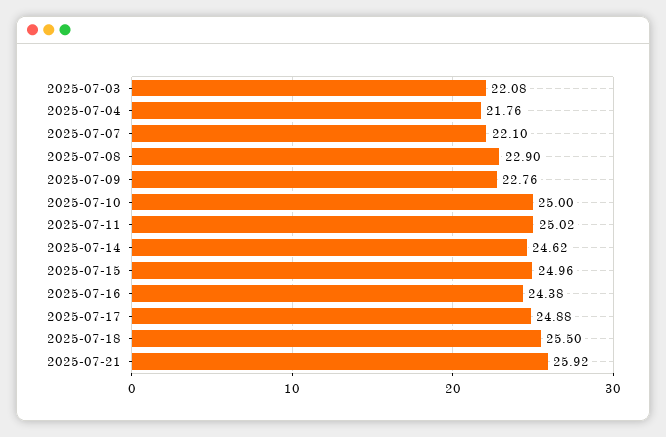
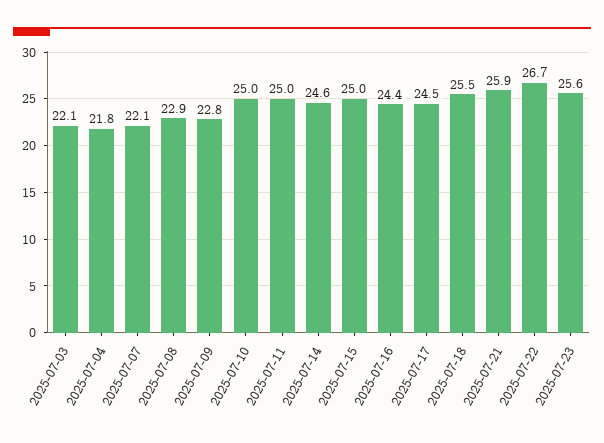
2025-07-17: 24.88 -> 24.5
2025-07-22: none -> 26.7
2025-07-23: none -> 25.6

